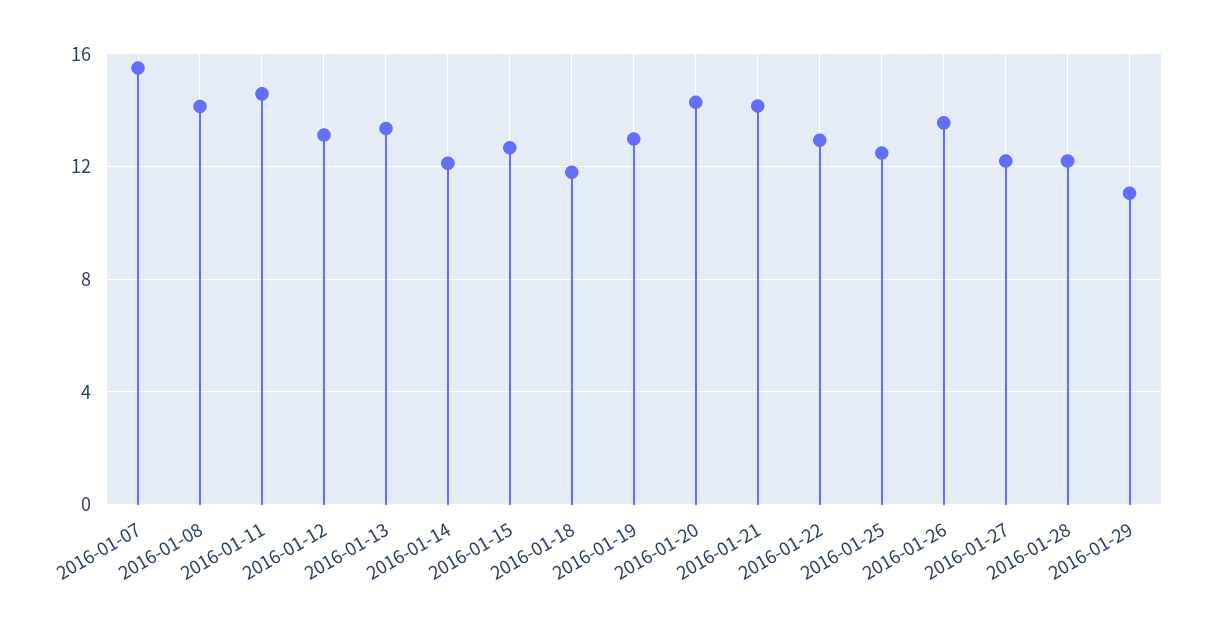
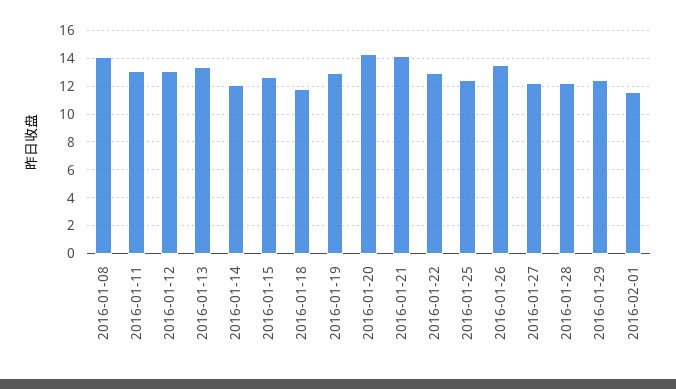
2016-01-07: 15.5 -> none
2016-01-11: 14.5 -> 13
2016-01-29: 11 -> 12.5
2016-02-01: none -> 11.5

